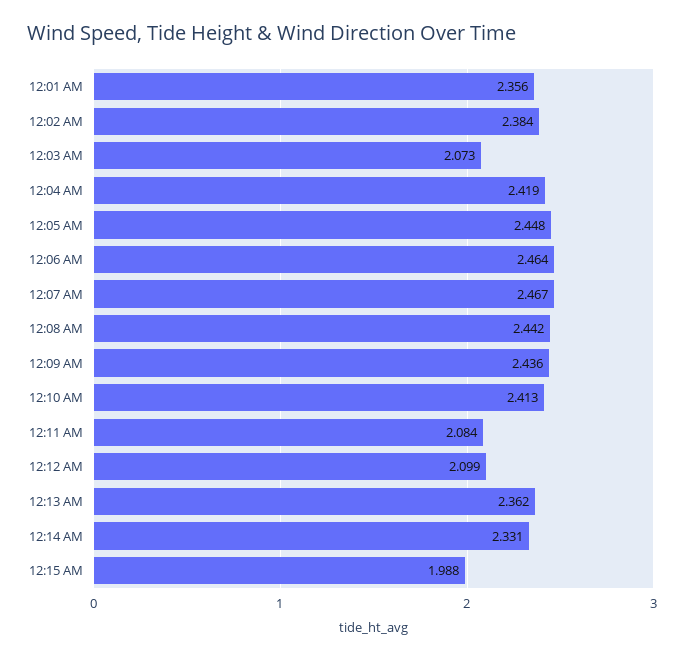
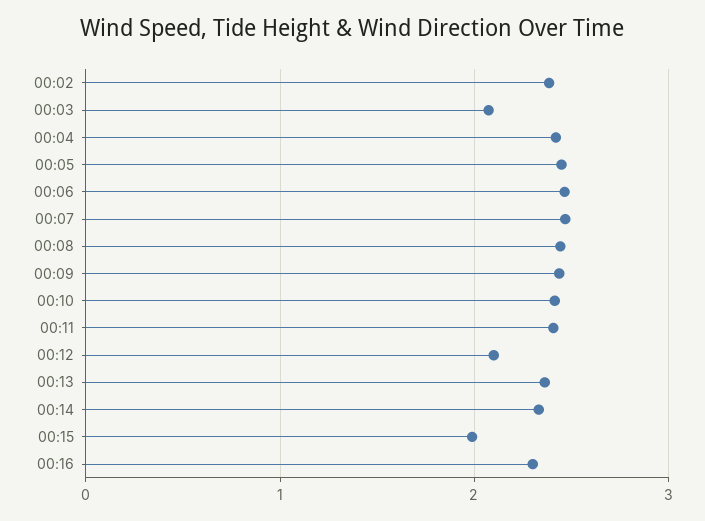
12:01 AM: 2.356 -> none
12:11 AM: 2.084 -> 2.4
00:16: none -> 2.3

